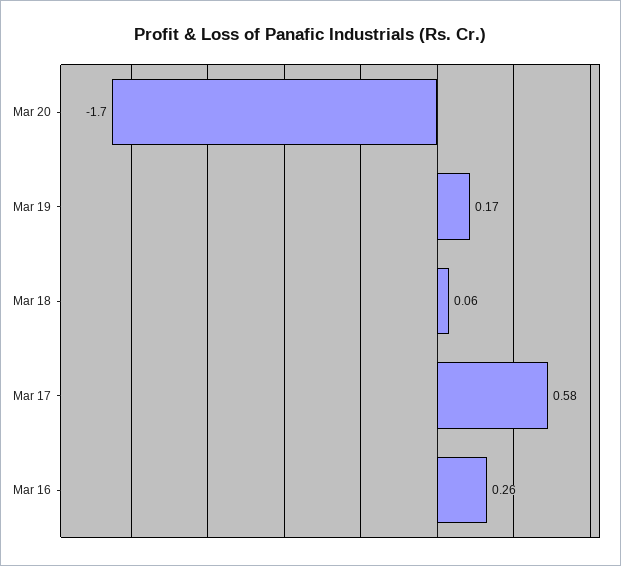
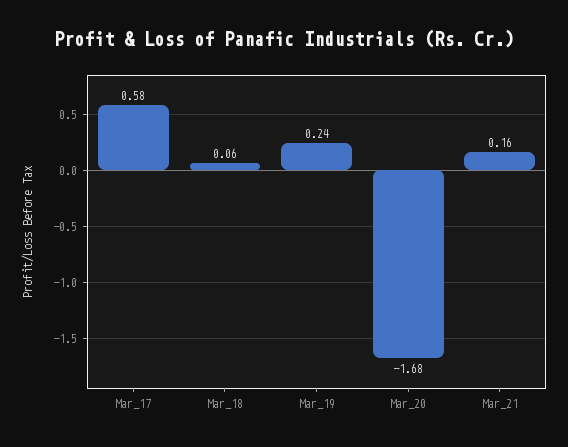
Mar 20: -1.7 -> -1.68
Mar 19: 0.17 -> 0.24
Mar 16: 0.26 -> none
Mar_21: none -> 0.16

